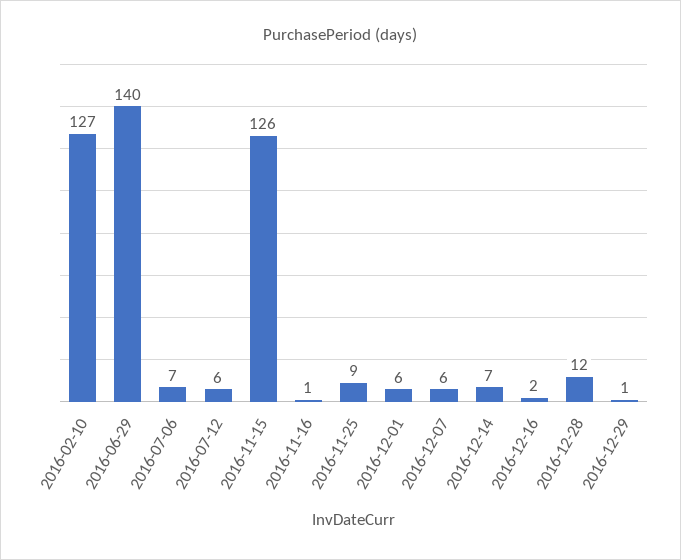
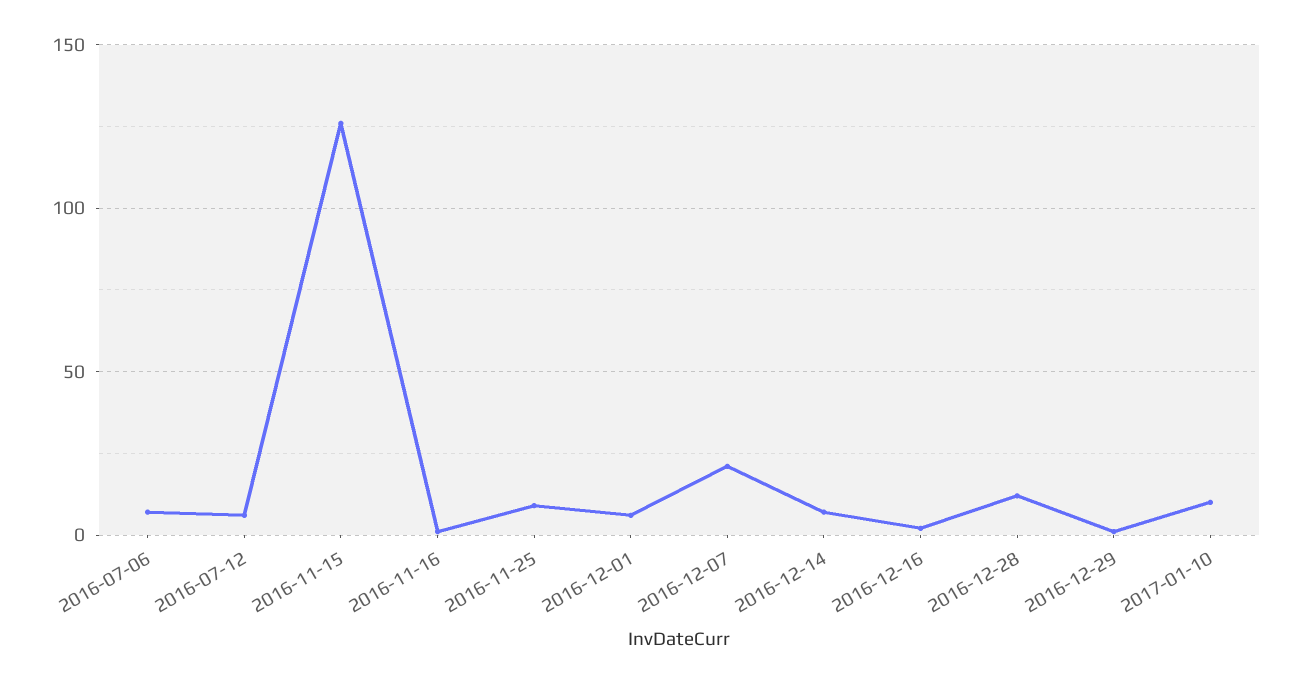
2016-02-10: 127 -> none
2016-06-29: 140 -> none
2016-12-07: 6 -> 20
2017-01-10: none -> 10

